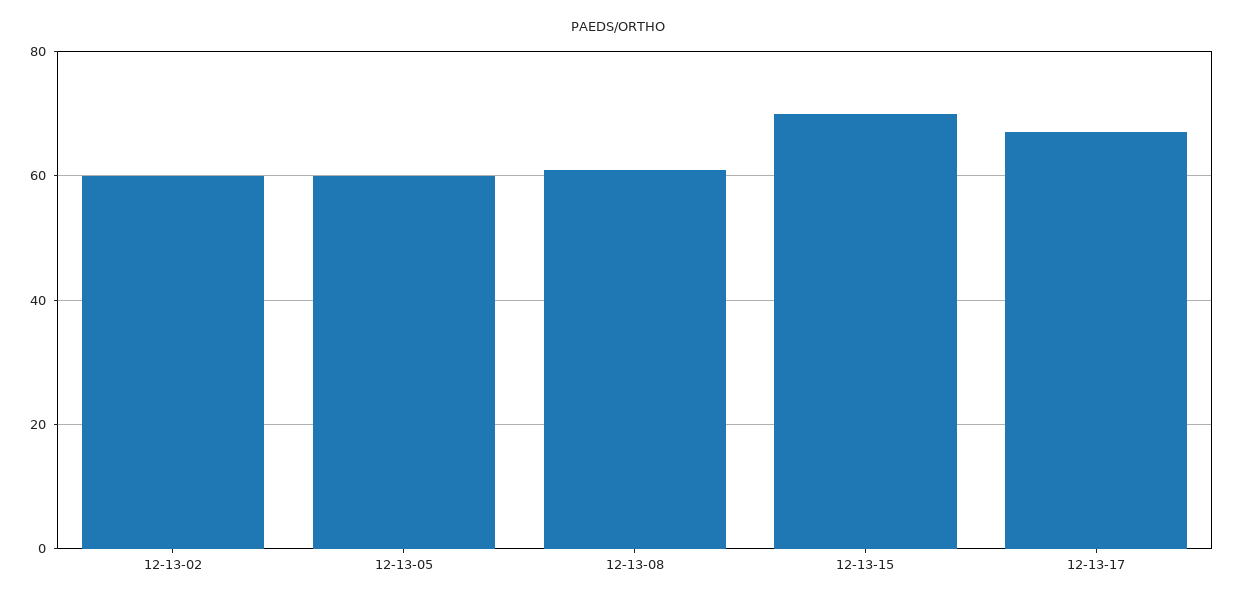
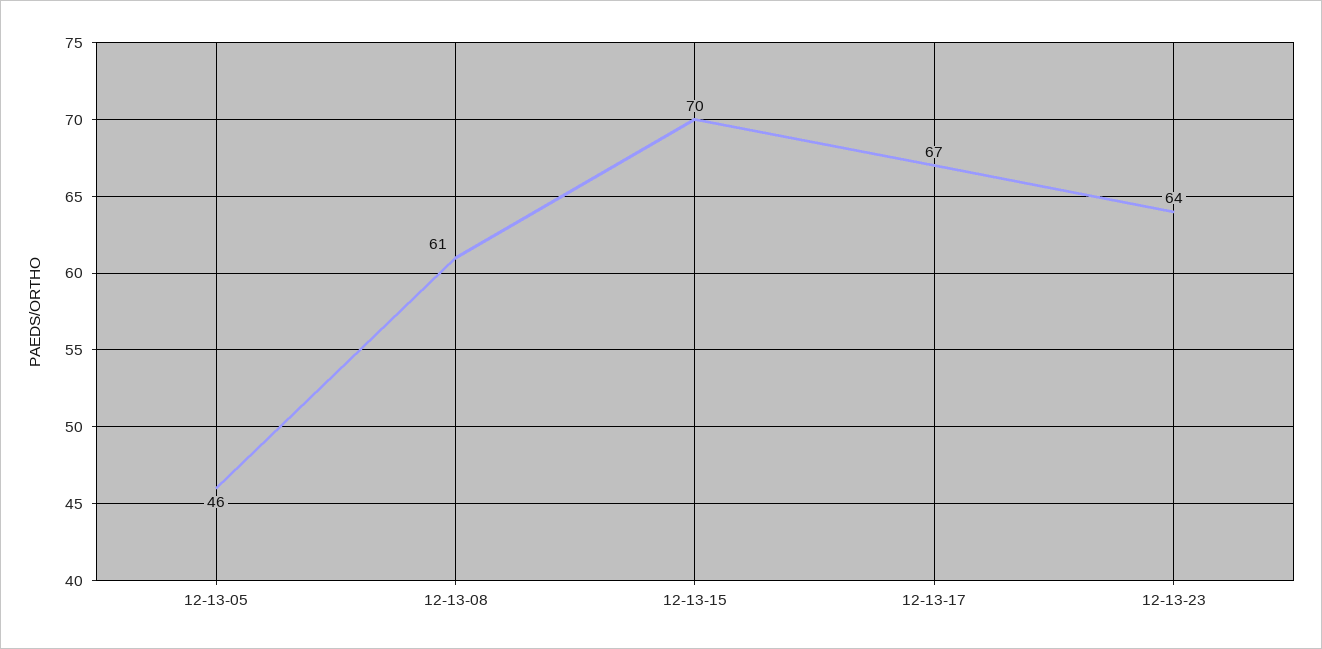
12-13-02: 60 -> none
12-13-05: 60 -> 46
12-13-23: none -> 64

